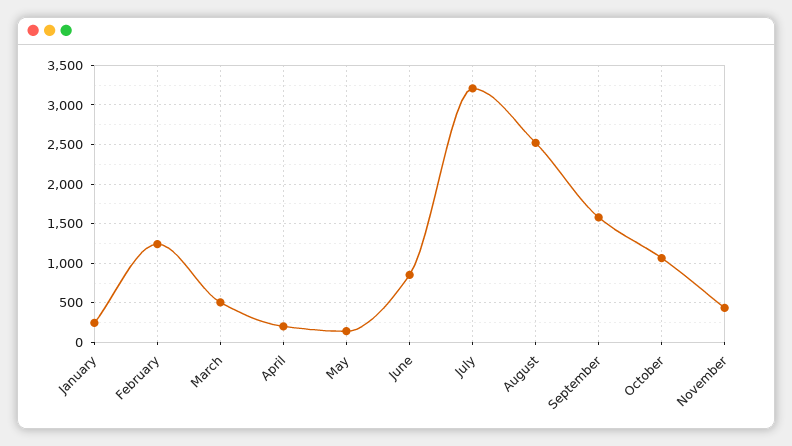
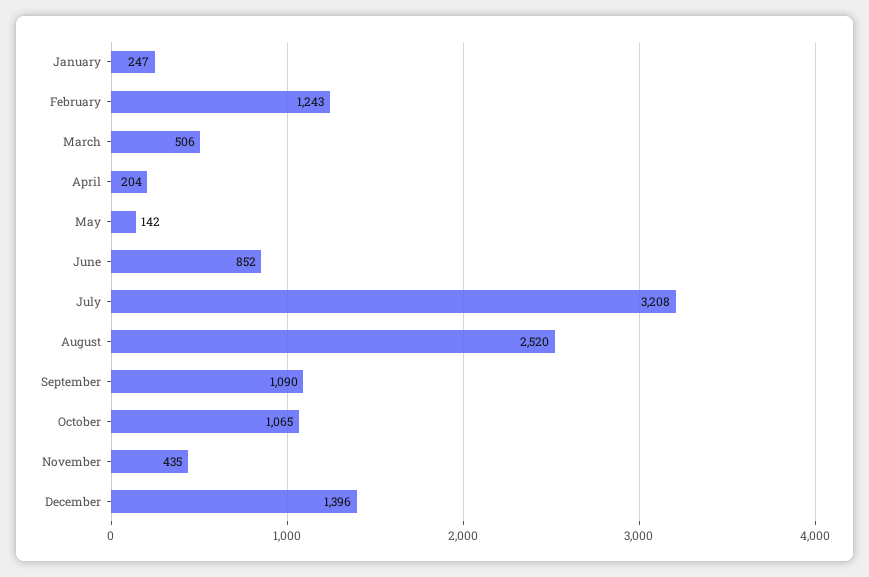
September: 1600 -> 1090
December: none -> 1396

